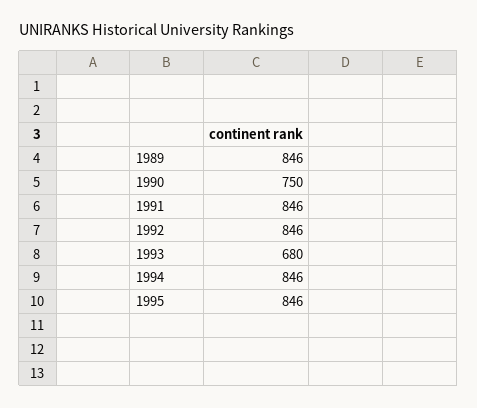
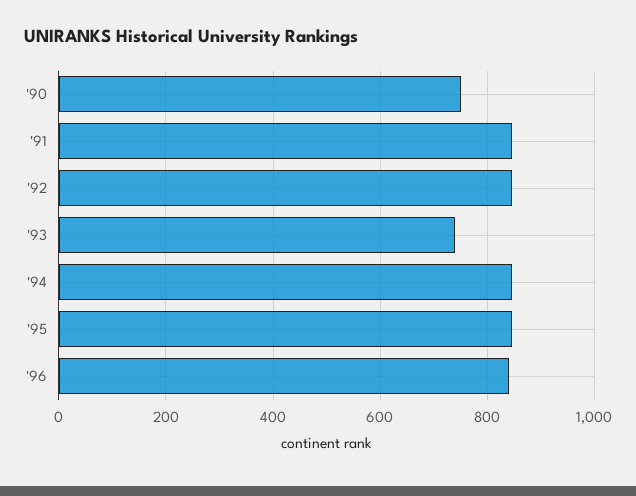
1989: 846 -> none
1993: 680 -> 740
'96: none -> 840

